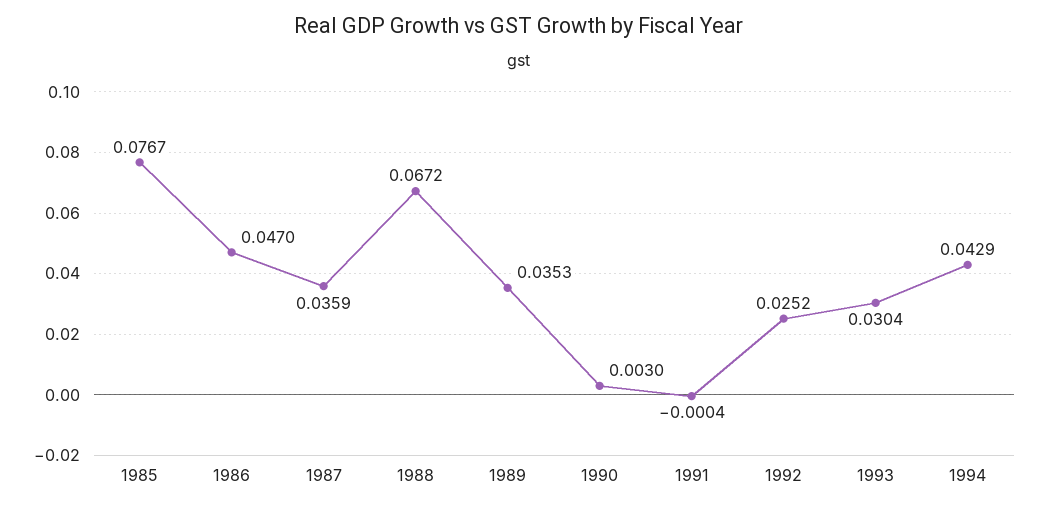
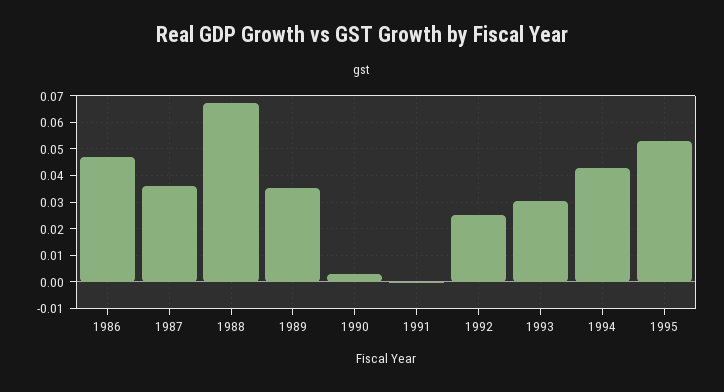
1985: 0.0767 -> none
1995: none -> 0.0525

